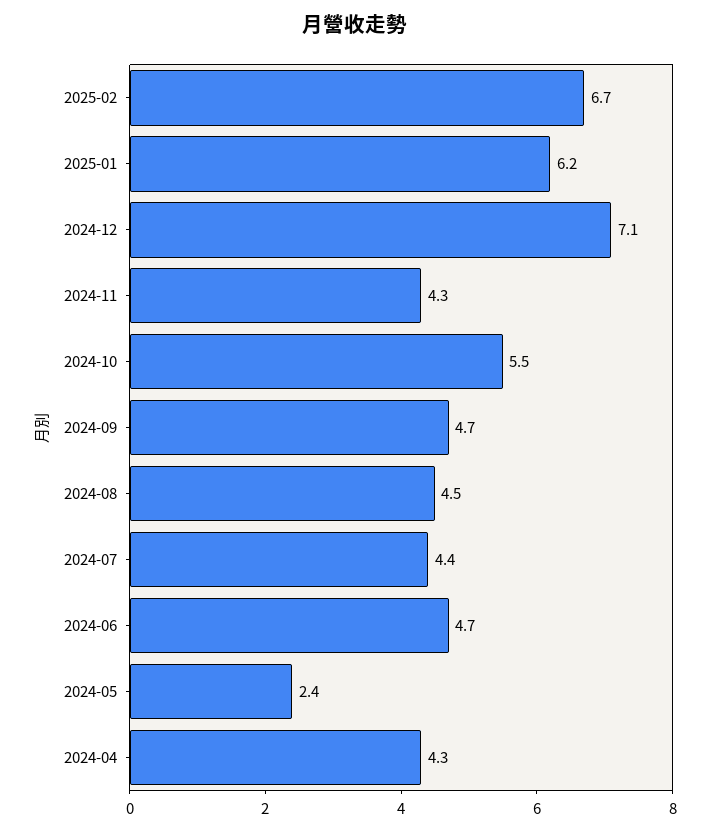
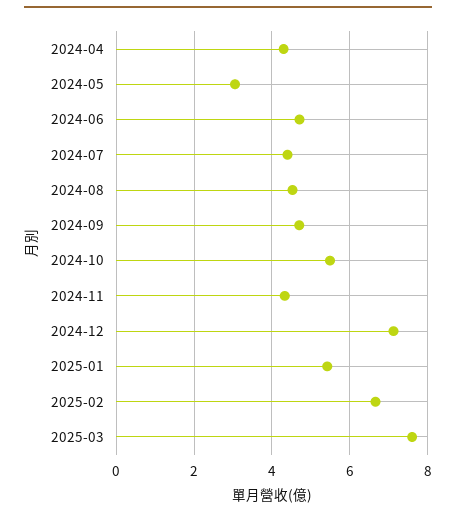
2025-01: 6.2 -> 5.4
2024-05: 2.4 -> 3
2025-03: none -> 7.6

